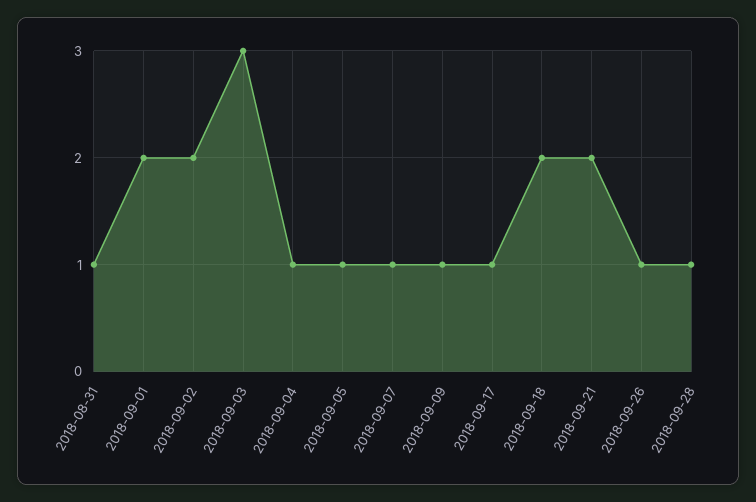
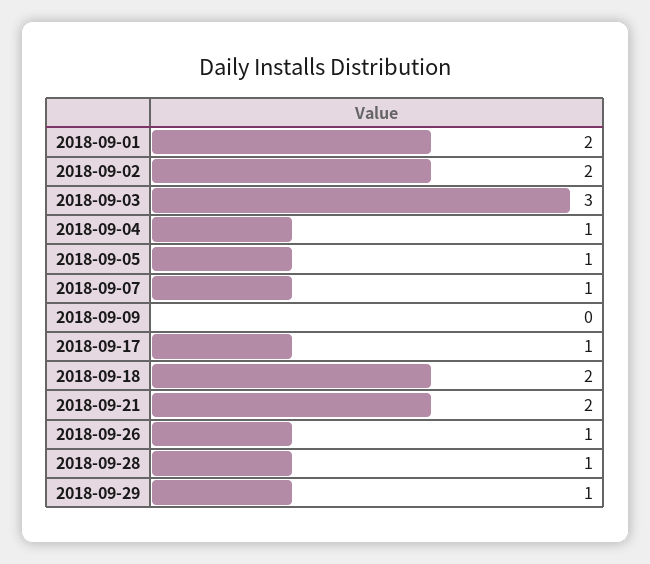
2018-08-31: 1 -> none
2018-09-09: 1 -> 0
2018-09-29: none -> 1

